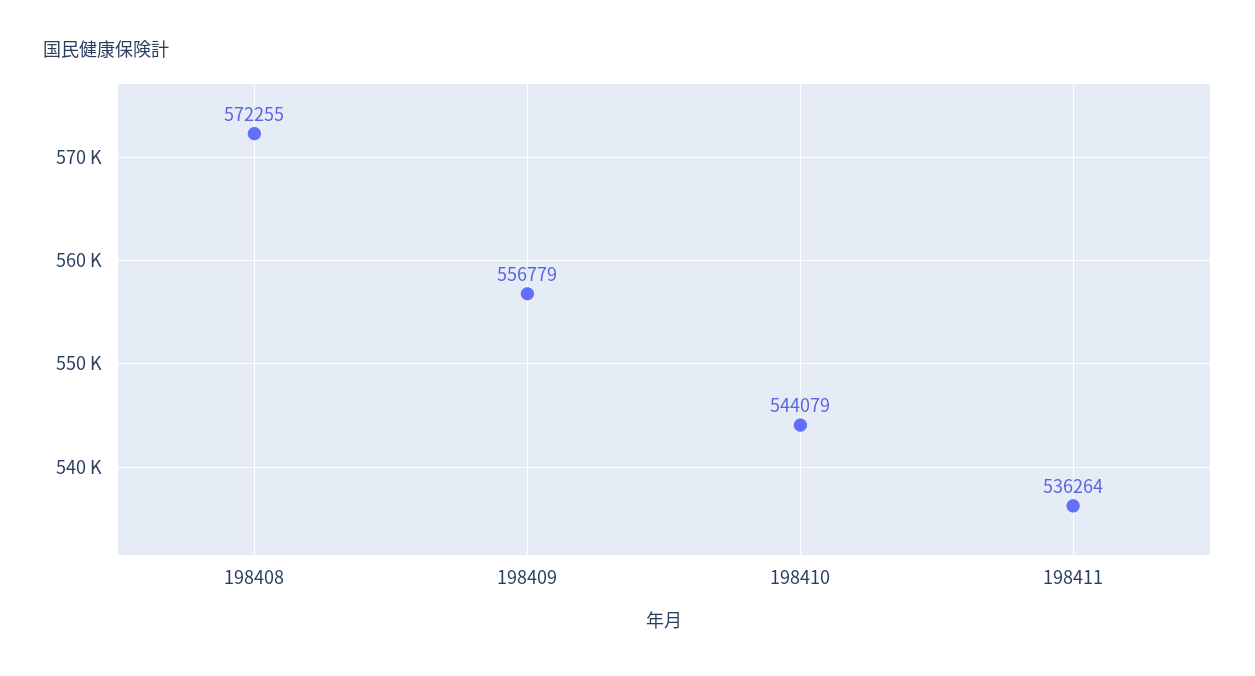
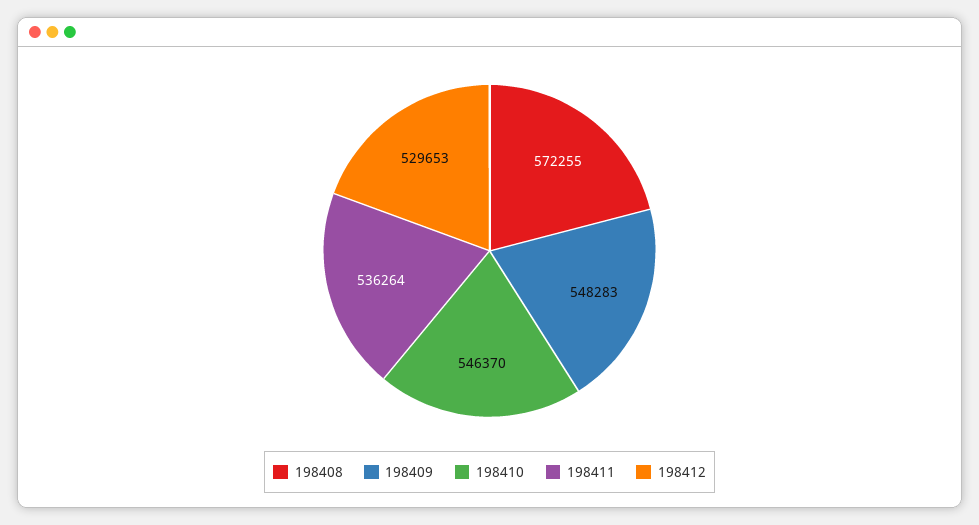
198409: 556779 -> 548283
198410: 544079 -> 546370
198412: none -> 529653

